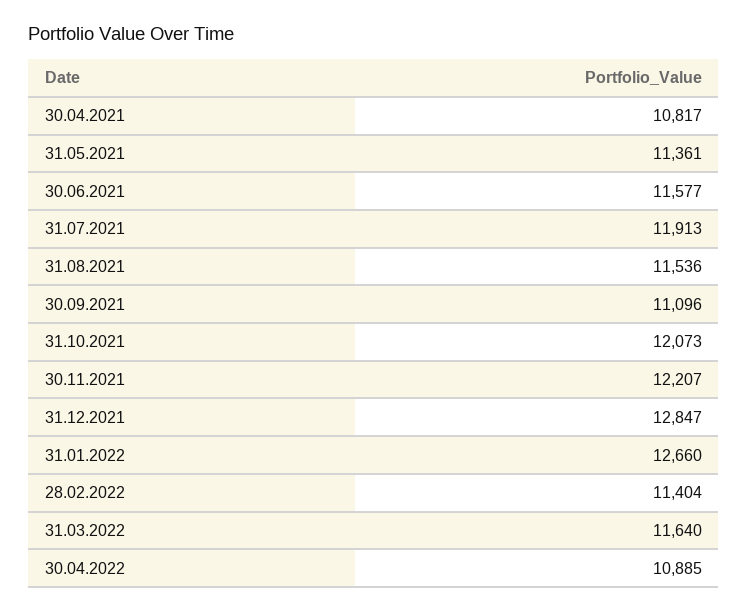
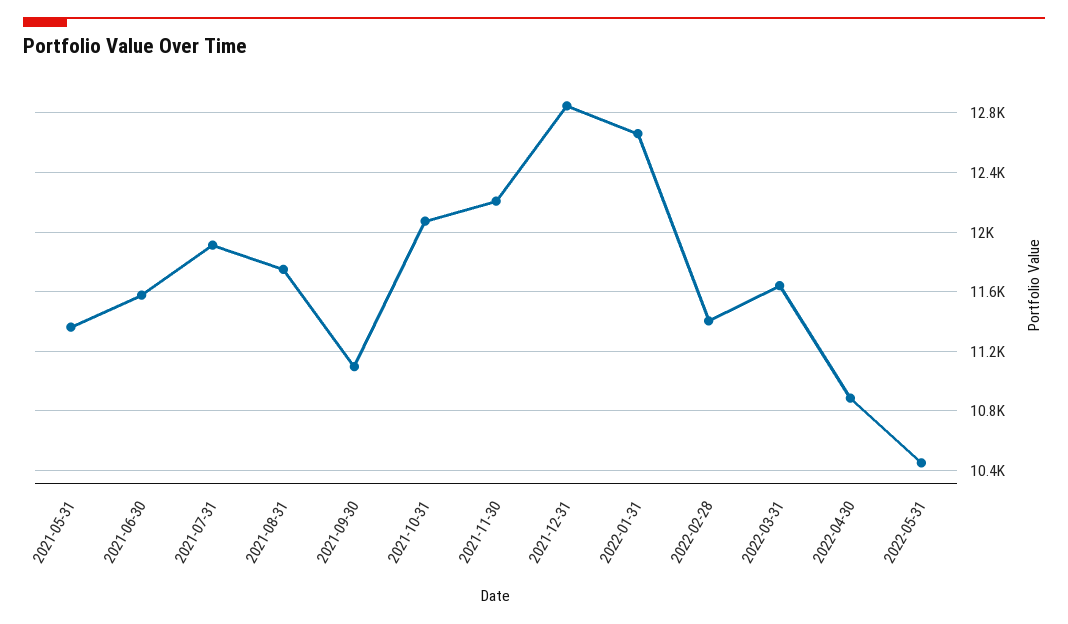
30.04.2021: 10817 -> none
31.08.2021: 11536 -> 11750
2022-05-31: none -> 10450

